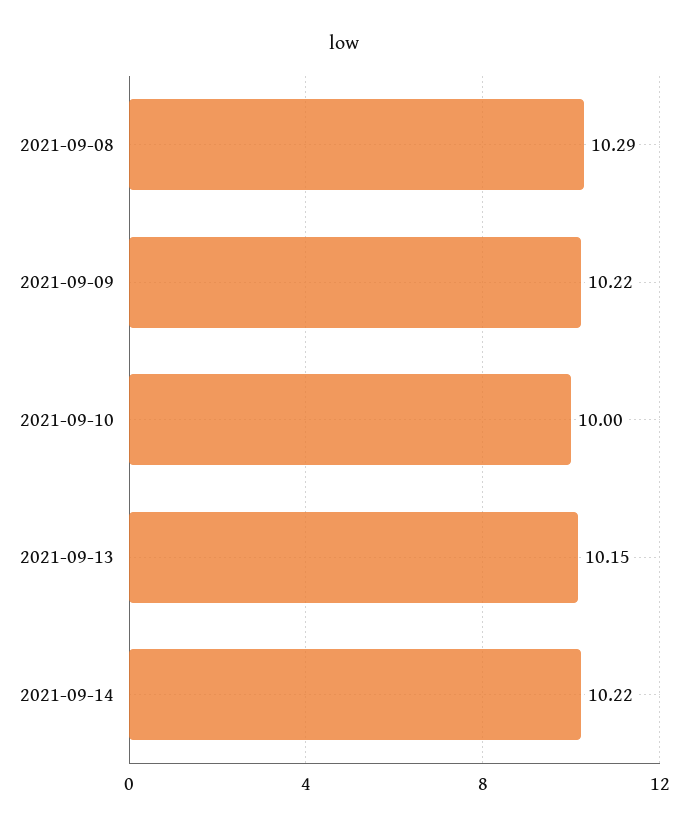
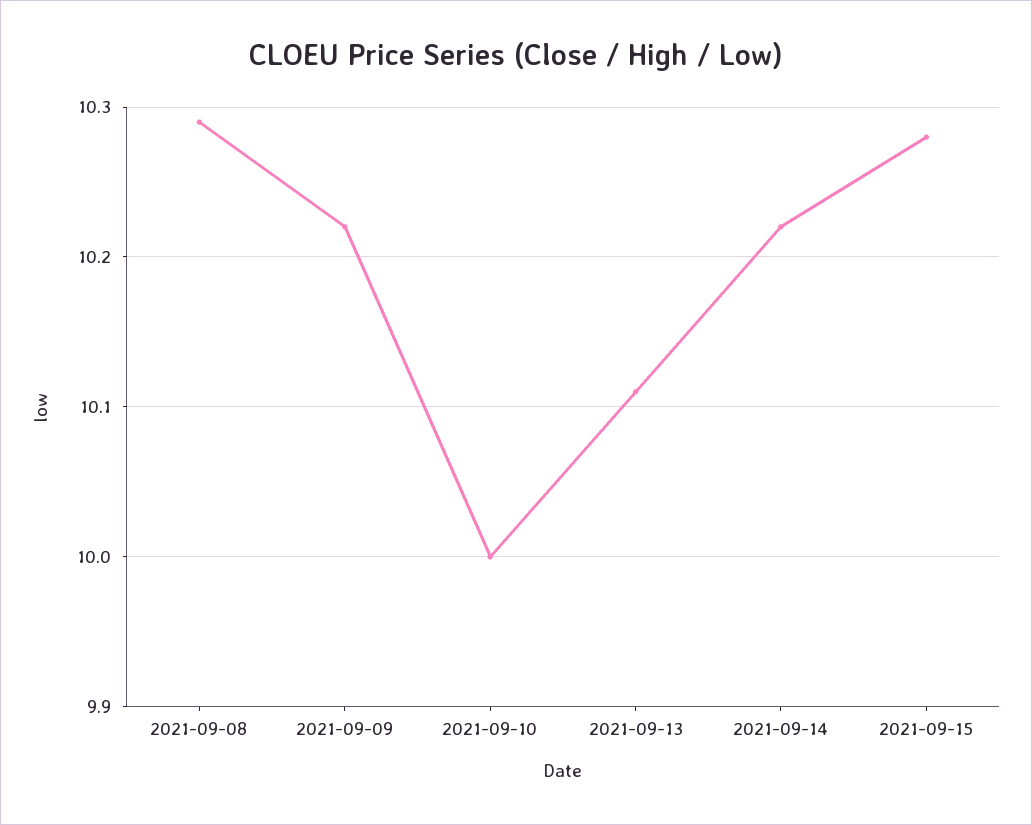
2021-09-13: 10.15 -> 10.11
2021-09-15: none -> 10.28

